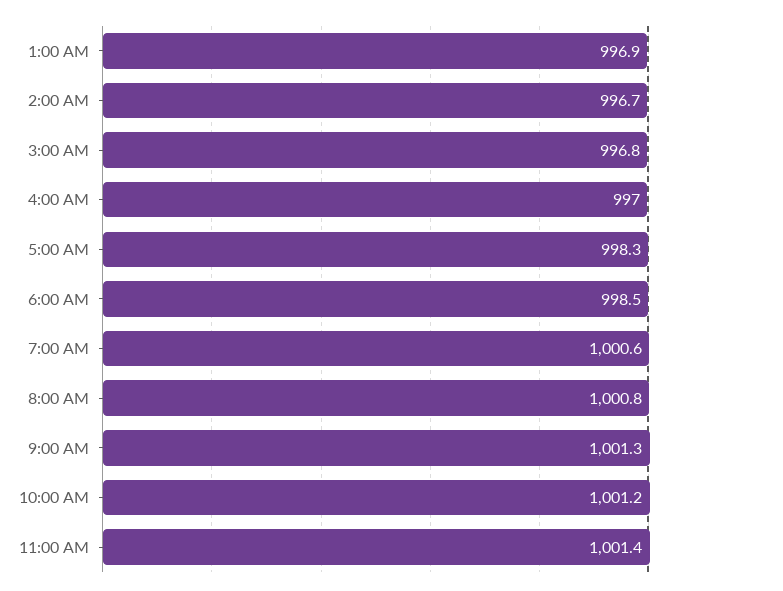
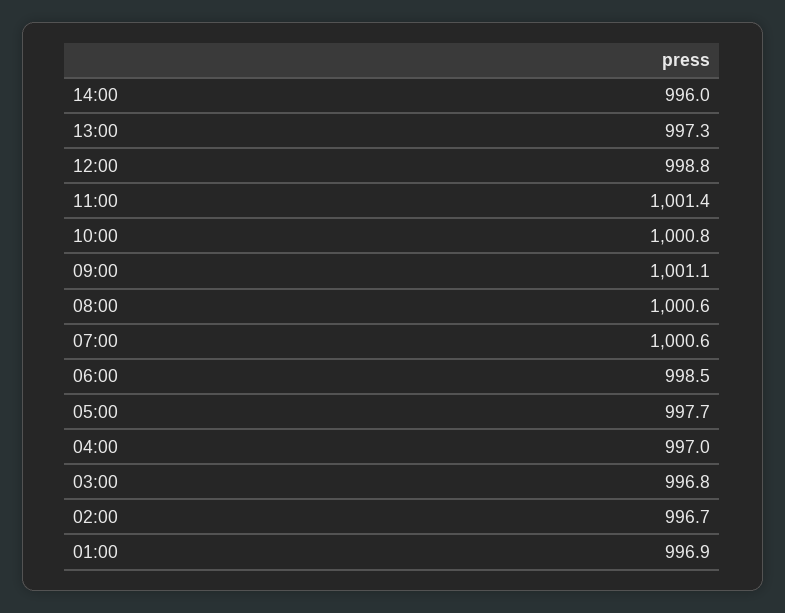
5:00 AM: 998.3 -> 997.7
8:00 AM: 1000.8 -> 1000.6
9:00 AM: 1001.3 -> 1001.1
10:00 AM: 1001.2 -> 1000.8
14:00: none -> 996
13:00: none -> 997.3
12:00: none -> 998.8

